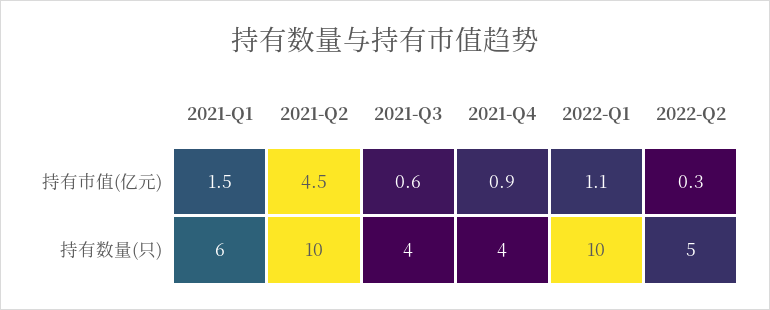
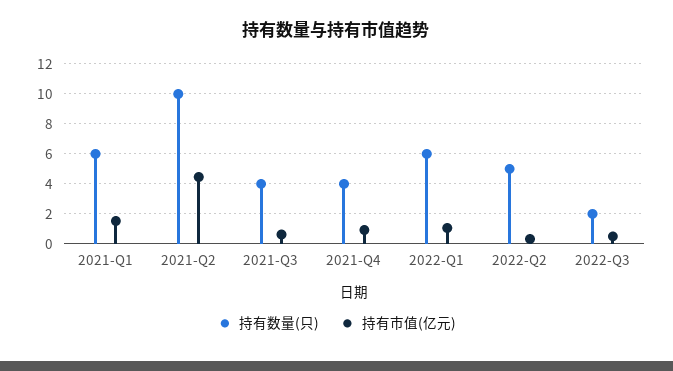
持有数量(只), 2022-Q1: 10 -> 6
持有数量(只), 2022-Q3: none -> 2
持有市值(亿元), 2022-Q3: none -> 0.5

